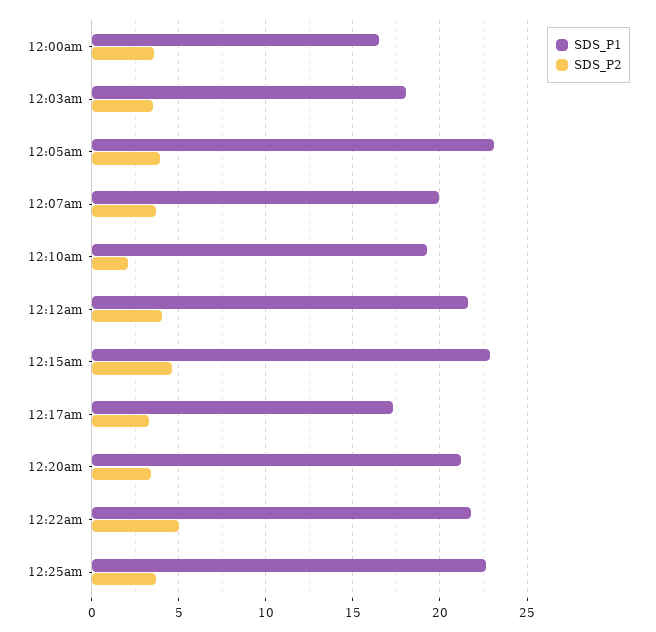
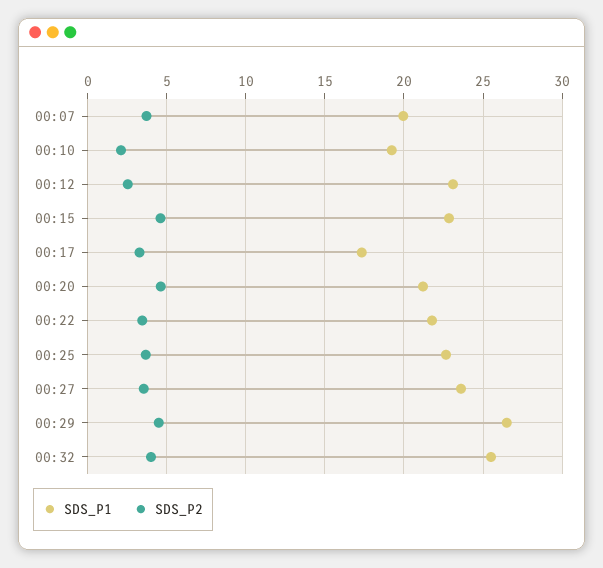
SDS_P1, 12:00am: 16.5 -> none
SDS_P2, 12:00am: 3.5 -> none
SDS_P1, 12:03am: 18 -> none
SDS_P2, 12:03am: 3.5 -> none
SDS_P1, 12:05am: 23 -> none
SDS_P2, 12:05am: 4 -> none
SDS_P1, 12:12am: 21.5 -> 23
SDS_P2, 12:12am: 4 -> 2.5
SDS_P2, 12:20am: 3.5 -> 4.5
SDS_P2, 12:22am: 5 -> 3.5
SDS_P1, 00:27: none -> 23.5
SDS_P2, 00:27: none -> 3.5
SDS_P1, 00:29: none -> 26.5
SDS_P2, 00:29: none -> 4.5
SDS_P1, 00:32: none -> 25.5
SDS_P2, 00:32: none -> 4

